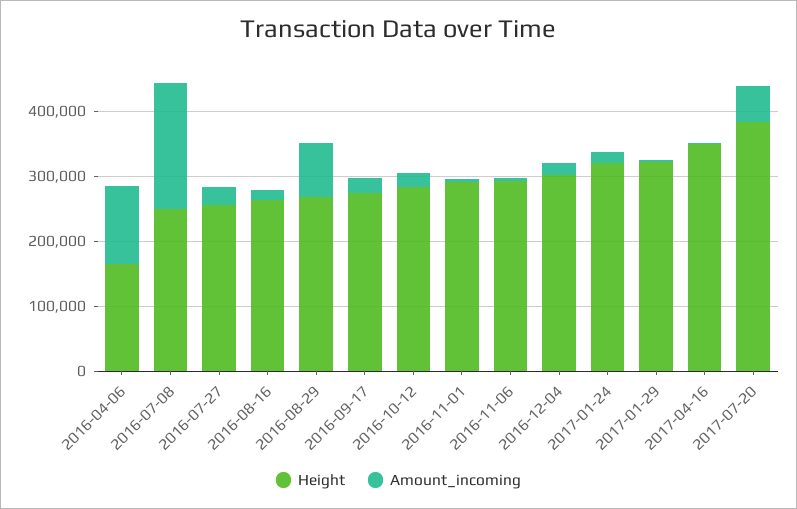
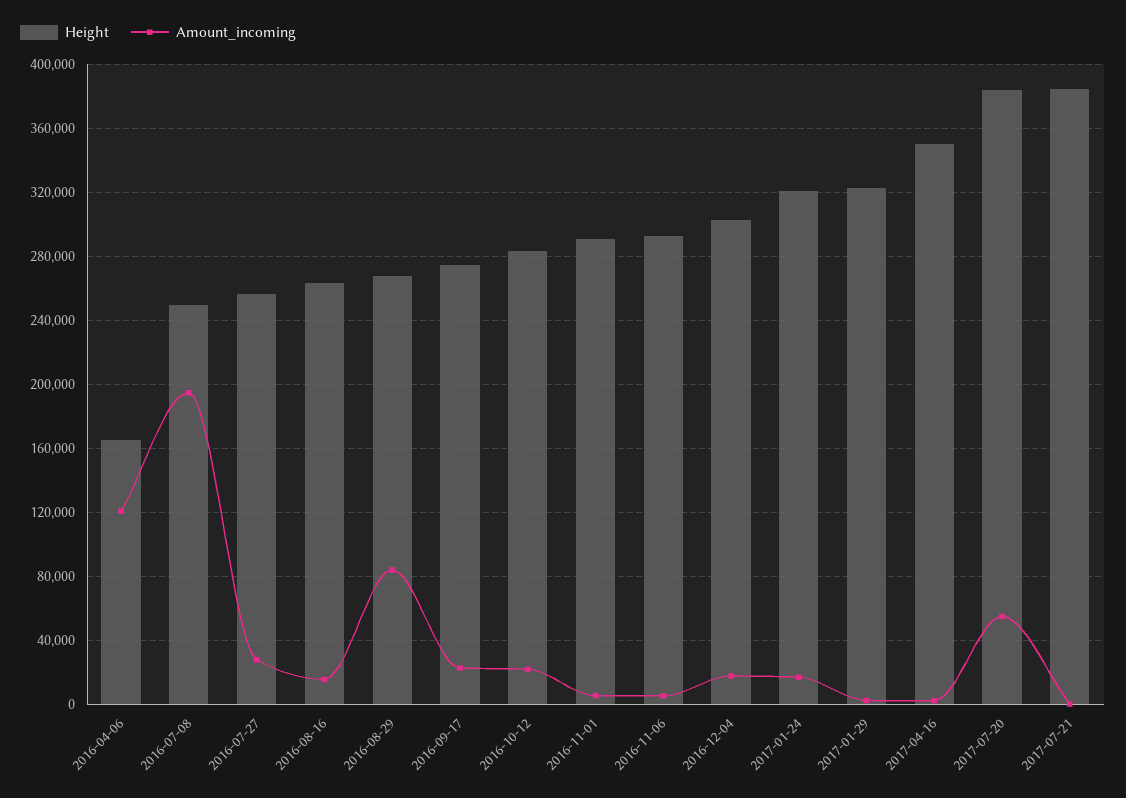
Height, 2017-07-21: none -> 385000
Amount_incoming, 2017-07-21: none -> 0

